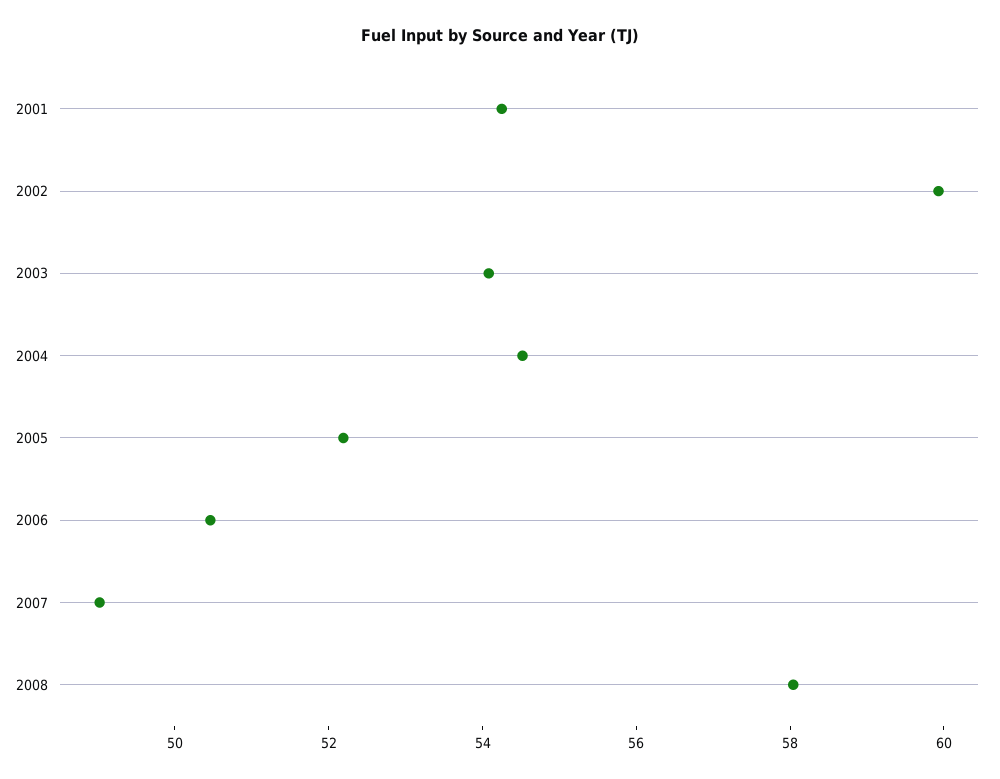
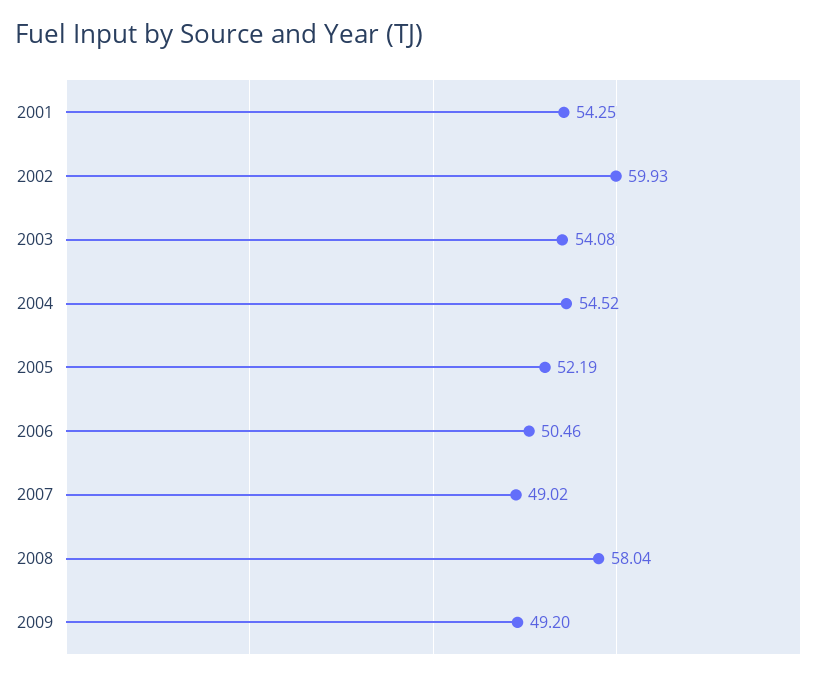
2009: none -> 49.2

